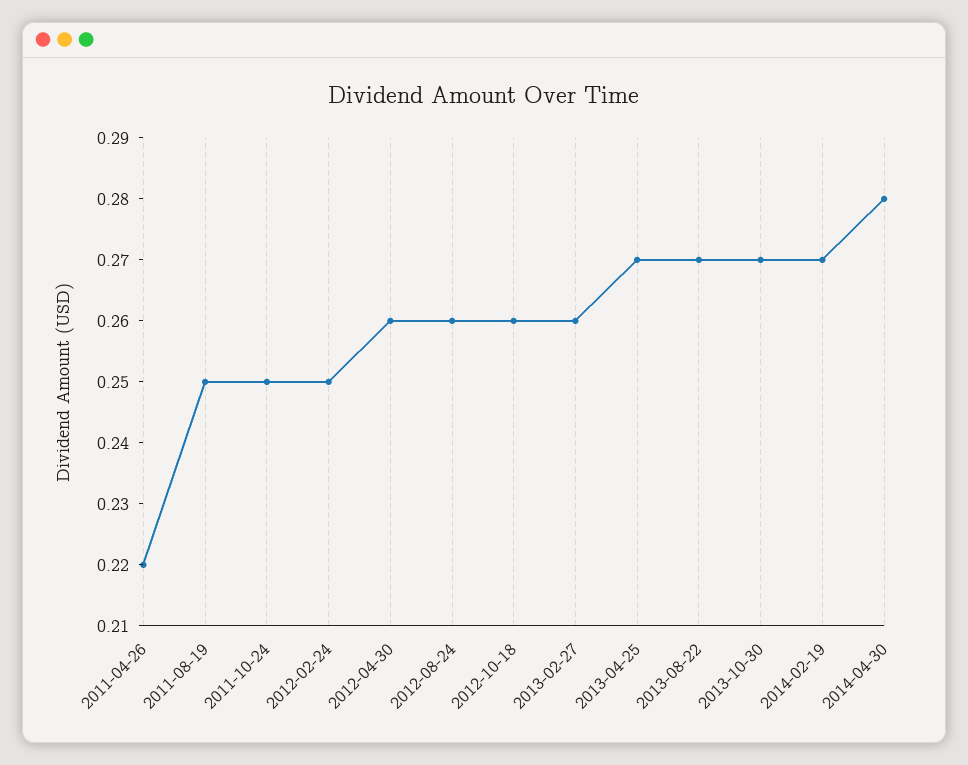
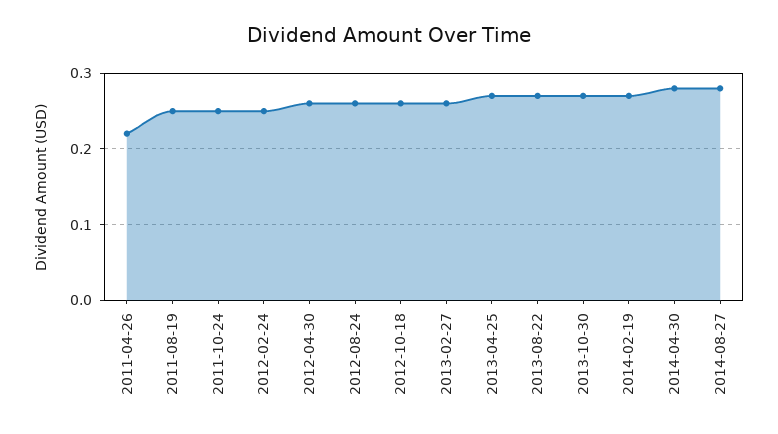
2014-08-27: none -> 0.28

